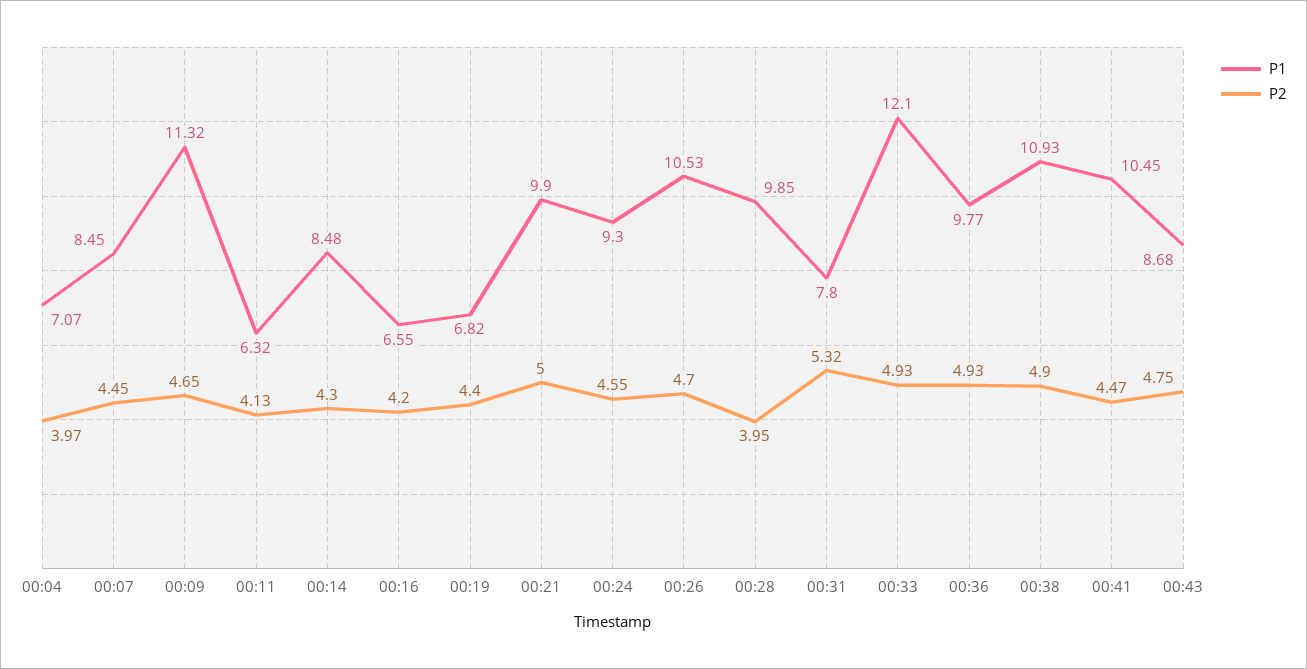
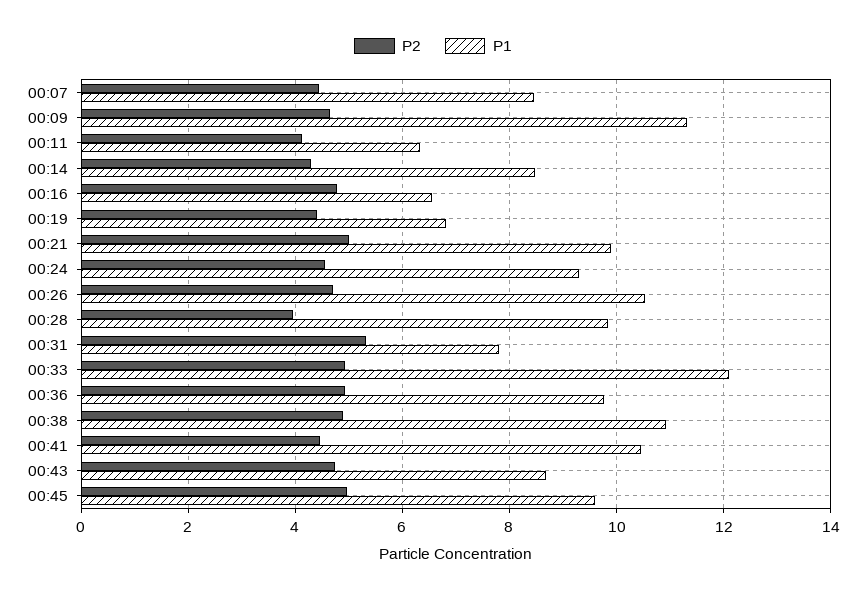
P1, 00:04: 7.07 -> none
P2, 00:04: 3.97 -> none
P2, 00:16: 4.2 -> 4.8
P2, 00:45: none -> 5
P1, 00:45: none -> 9.6

